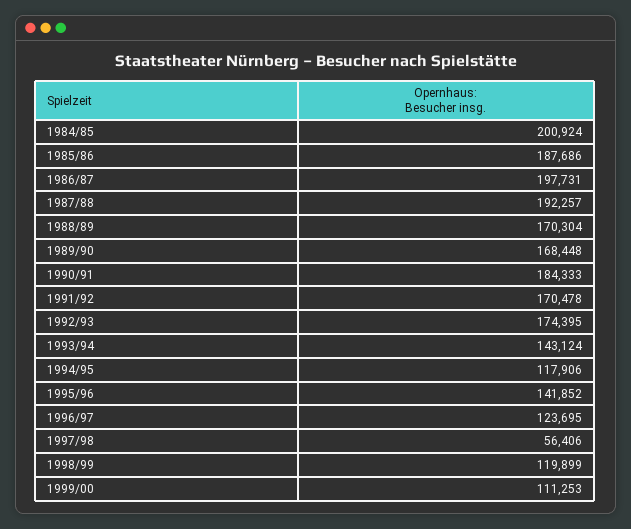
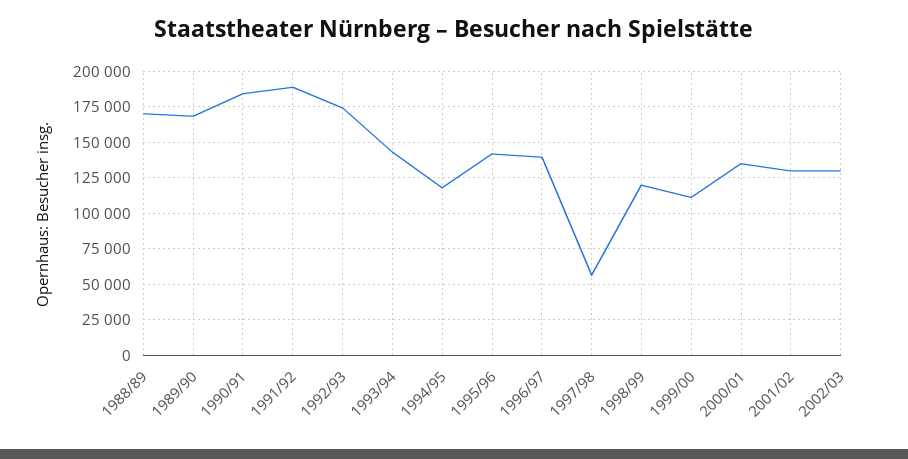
1984/85: 200924 -> none
1985/86: 187686 -> none
1986/87: 197731 -> none
1987/88: 192257 -> none
1991/92: 170478 -> 190000
1996/97: 123695 -> 140000
2000/01: none -> 135000
2001/02: none -> 130000
2002/03: none -> 130000

